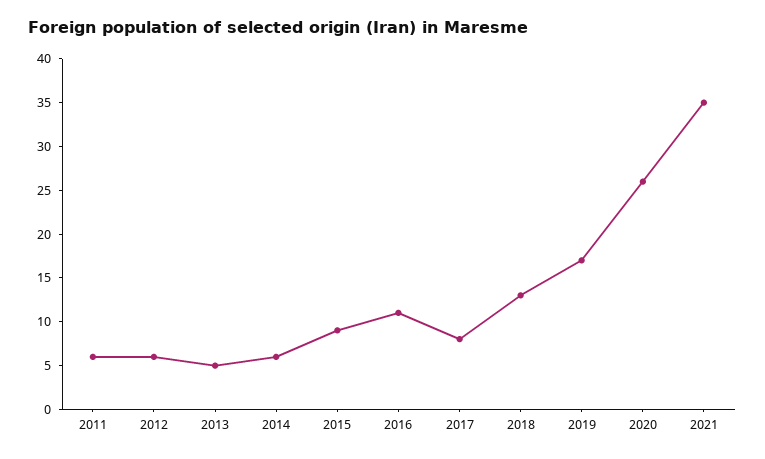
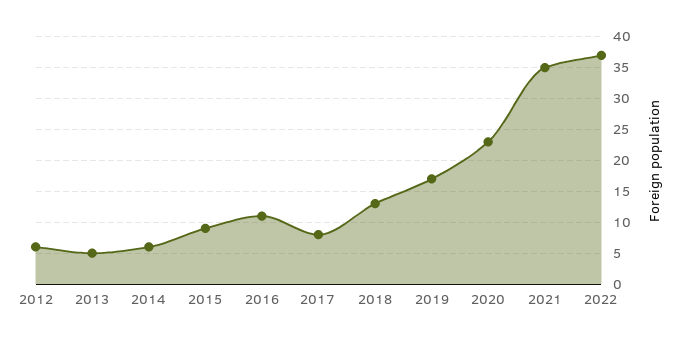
2011: 6 -> none
2020: 26 -> 23
2022: none -> 37

